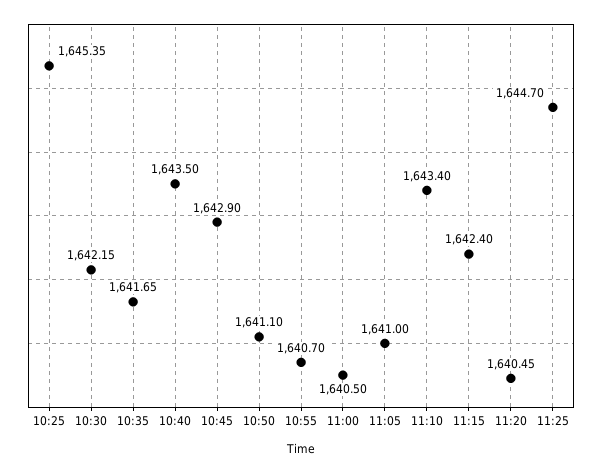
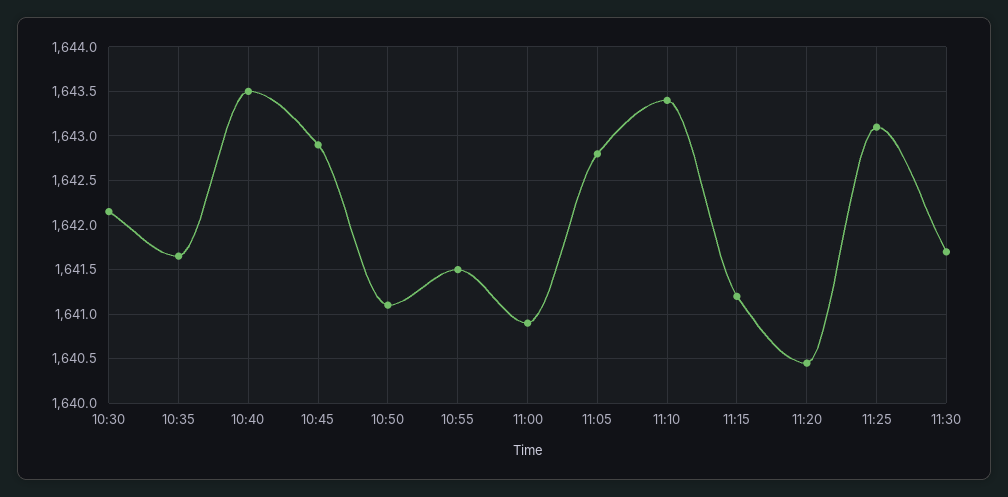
10:25: 1645.35 -> none
10:55: 1640.7 -> 1641.5
11:00: 1640.5 -> 1640.9
11:05: 1641 -> 1642.8
11:15: 1642.4 -> 1641.2
11:25: 1644.7 -> 1643.1
11:30: none -> 1641.7

